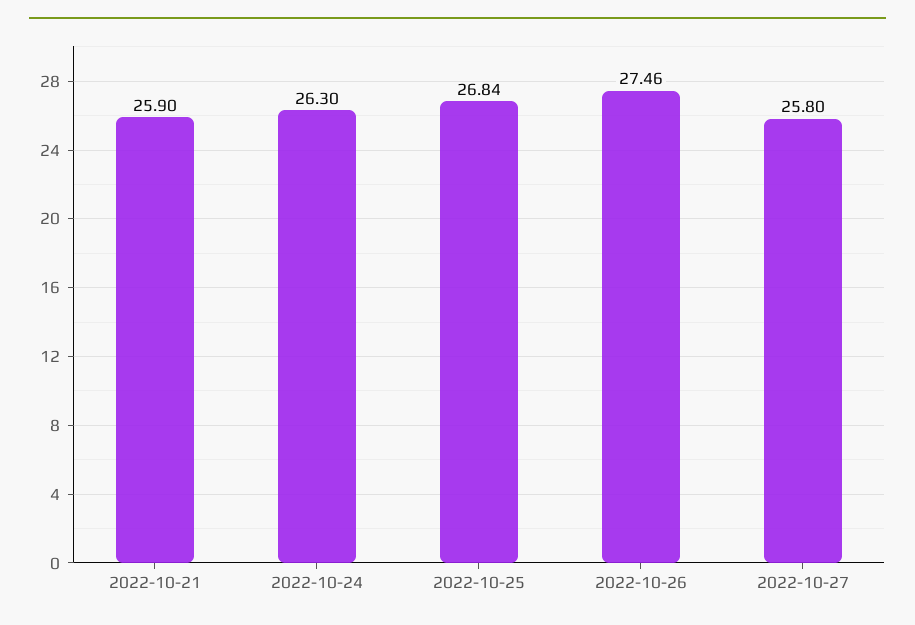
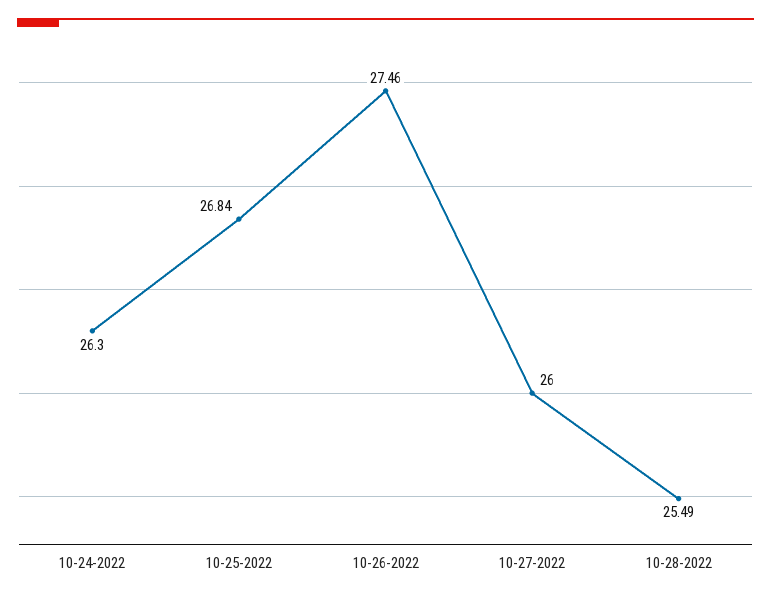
2022-10-21: 25.9 -> none
2022-10-27: 25.8 -> 26
10-28-2022: none -> 25.49

